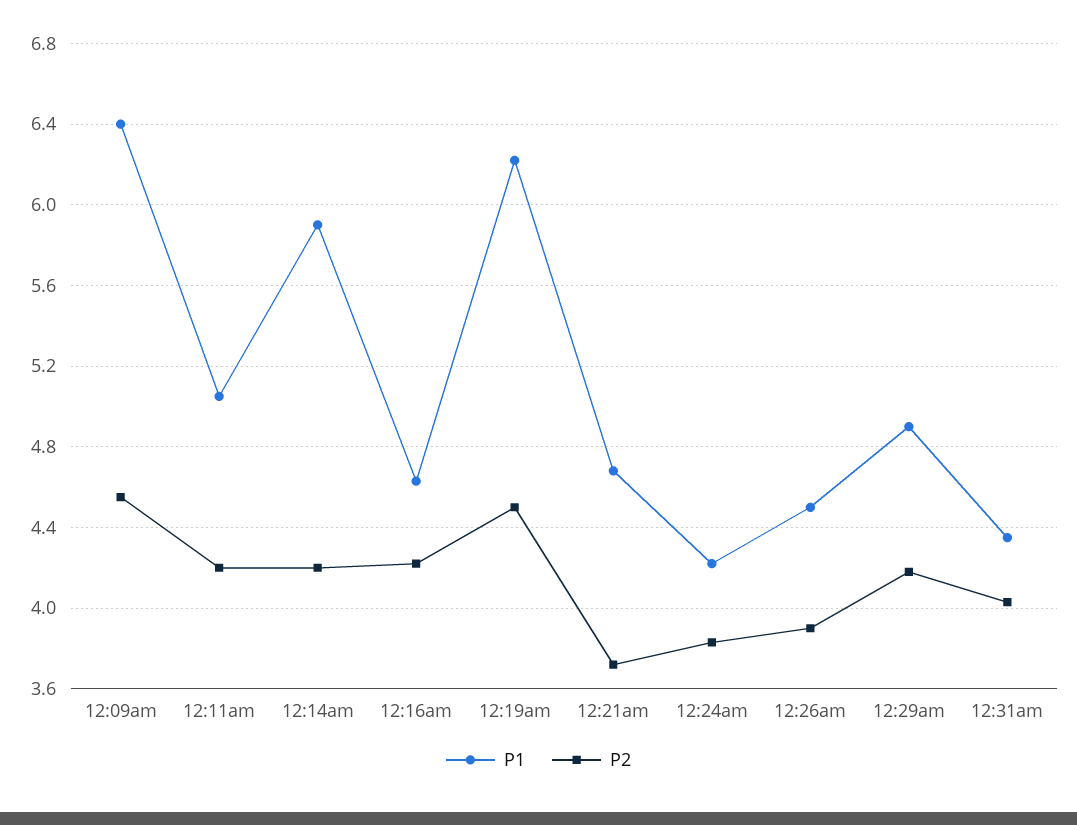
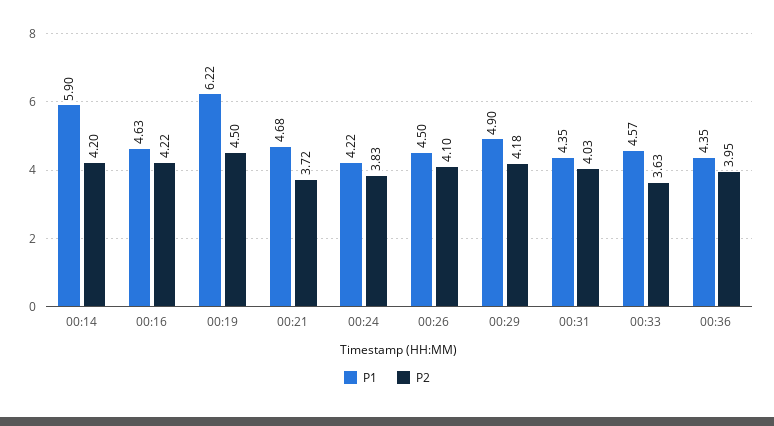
P1, 12:09am: 6.4 -> none
P2, 12:09am: 4.55 -> none
P1, 12:11am: 5.05 -> none
P2, 12:11am: 4.2 -> none
P2, 12:26am: 3.9 -> 4.1
P1, 00:33: none -> 4.57
P2, 00:33: none -> 3.63
P1, 00:36: none -> 4.35
P2, 00:36: none -> 3.95

